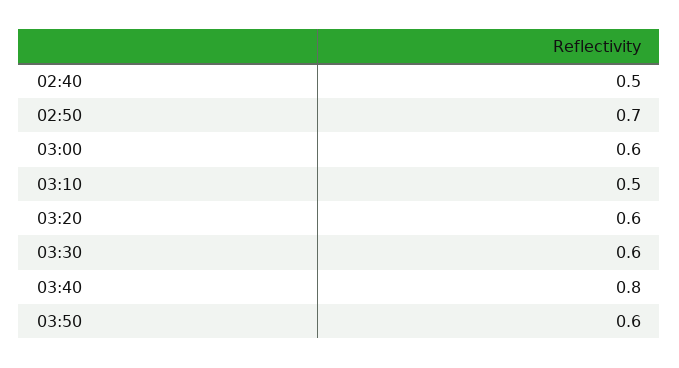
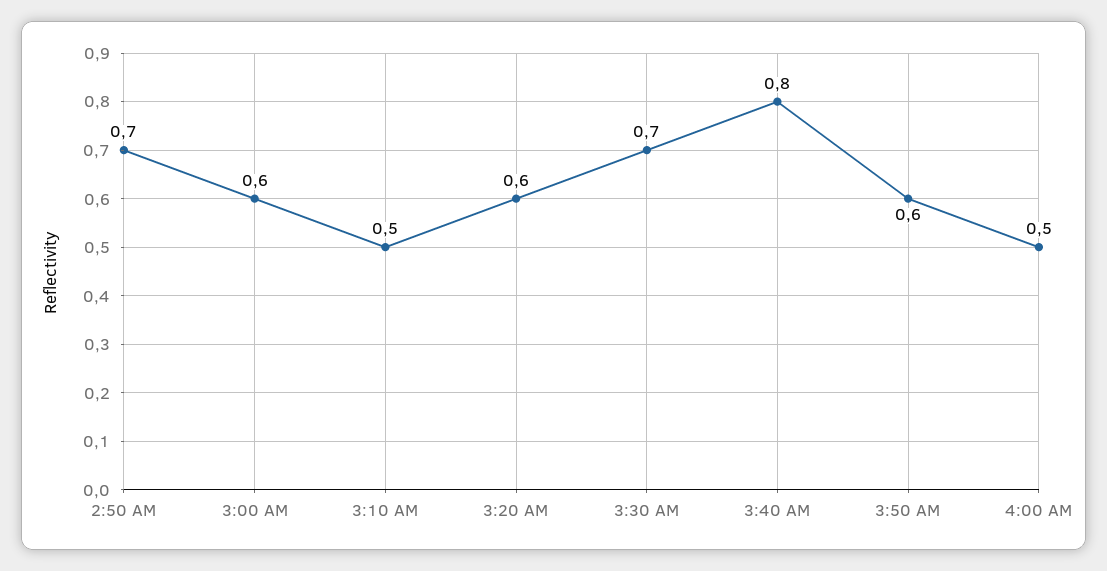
02:40: 0.5 -> none
03:30: 0.6 -> 0.7
4:00 AM: none -> 0.5

